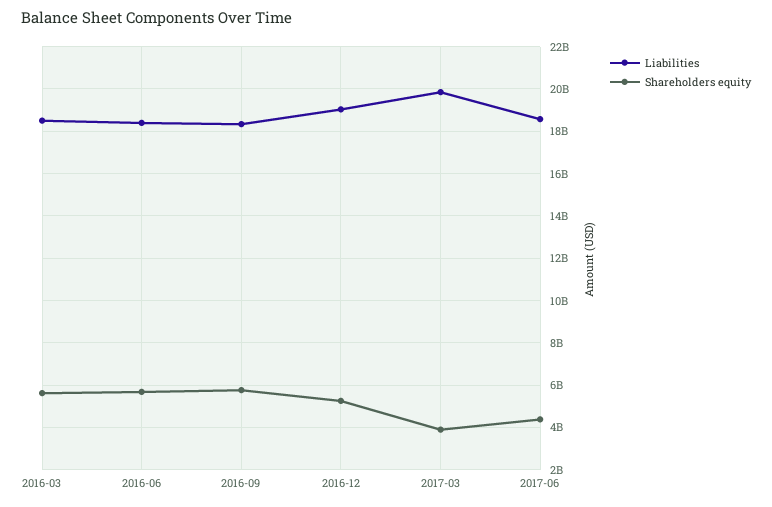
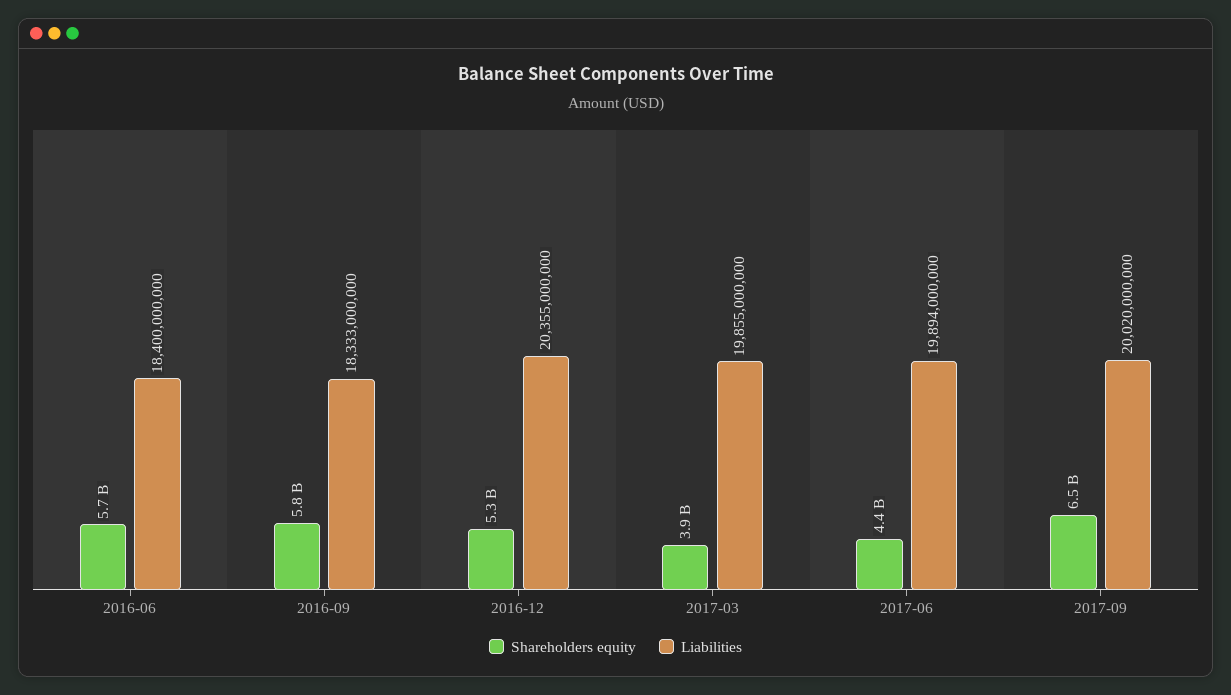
Liabilities, 2016-03: 18500000000 -> none
Shareholders equity, 2016-03: 5500000000 -> none
Liabilities, 2016-12: 19000000000 -> 20355000000
Liabilities, 2017-06: 18500000000 -> 19894000000
Shareholders equity, 2017-09: none -> 6500000000
Liabilities, 2017-09: none -> 20020000000

